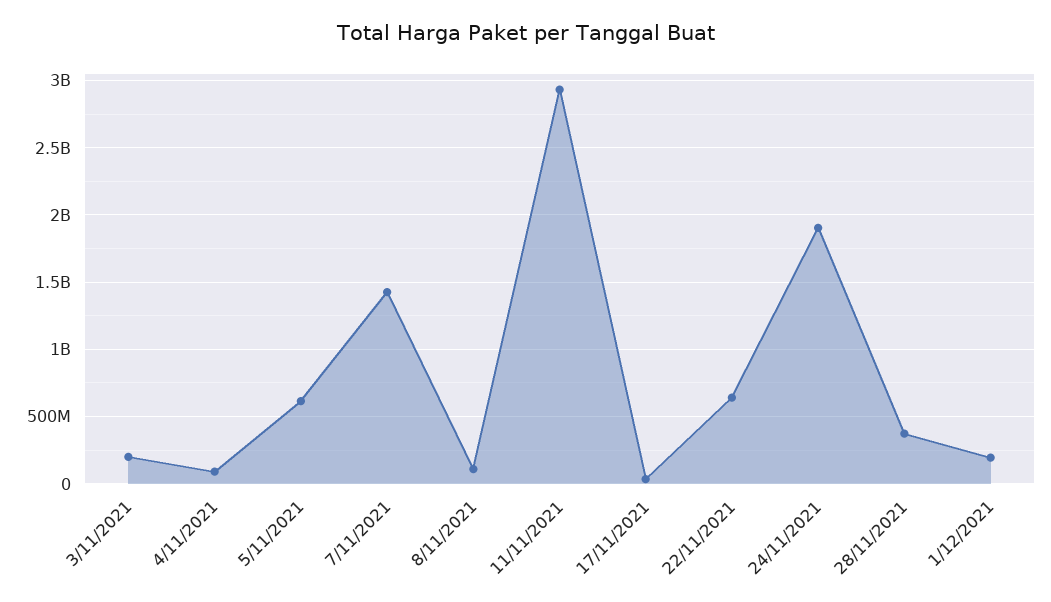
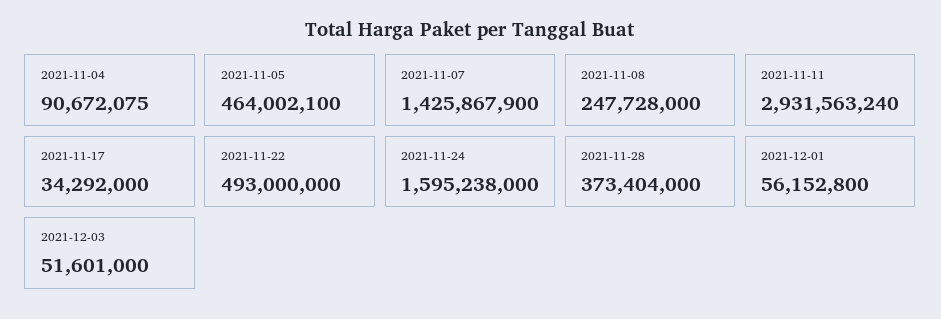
3/11/2021: 200000000 -> none
5/11/2021: 600000000 -> 464002100
8/11/2021: 100000000 -> 247728000
22/11/2021: 650000000 -> 493000000
24/11/2021: 1900000000 -> 1595238000
1/12/2021: 200000000 -> 56152800
2021-12-03: none -> 51601000

